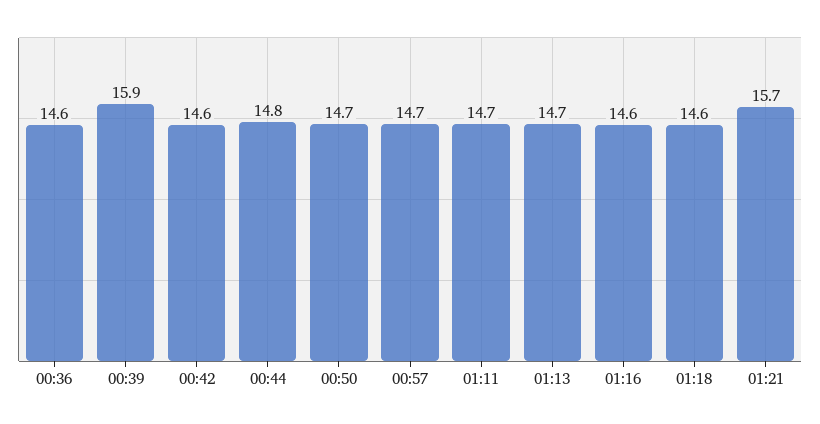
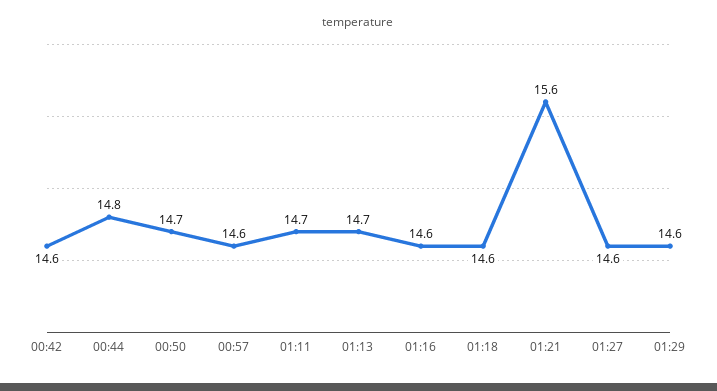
00:36: 14.6 -> none
00:39: 15.9 -> none
00:57: 14.7 -> 14.6
01:21: 15.7 -> 15.6
01:27: none -> 14.6
01:29: none -> 14.6

